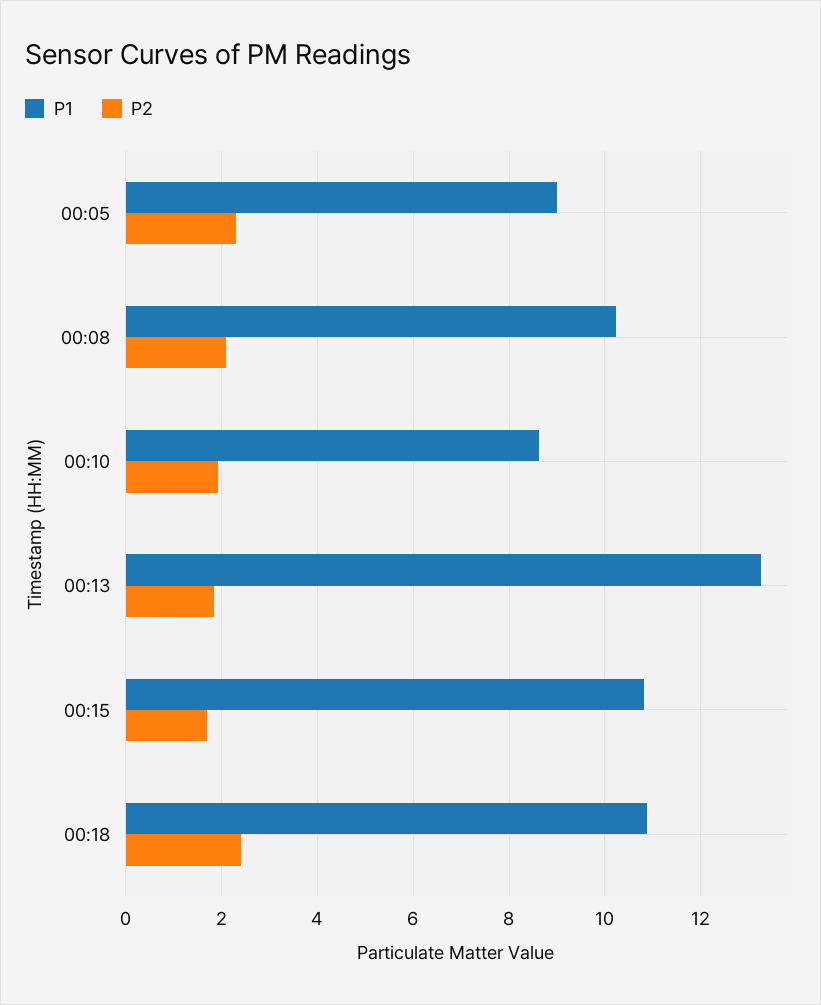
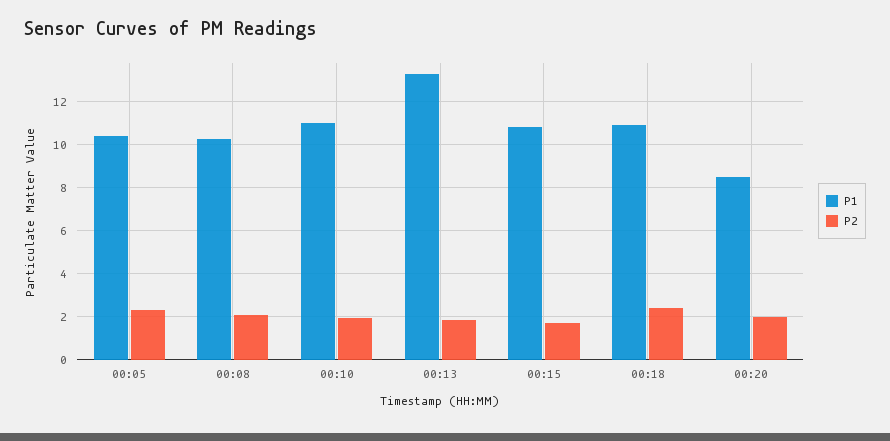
P1, 00:05: 9 -> 10.5
P1, 00:10: 8.6 -> 11
P1, 00:20: none -> 8.5
P2, 00:20: none -> 2

